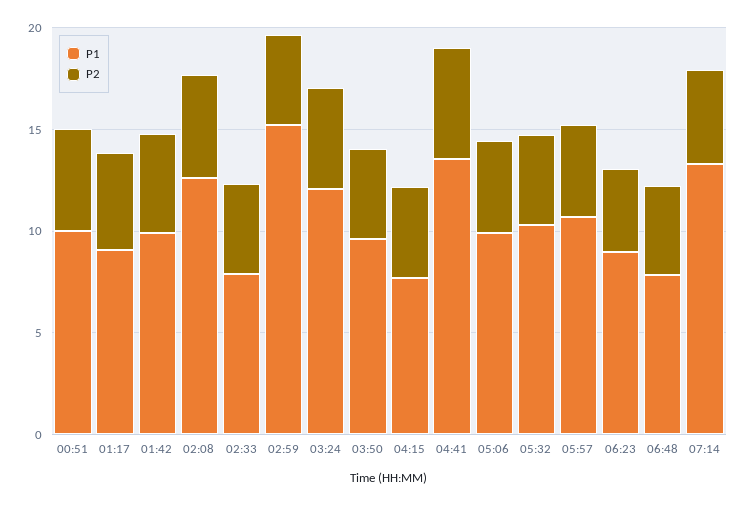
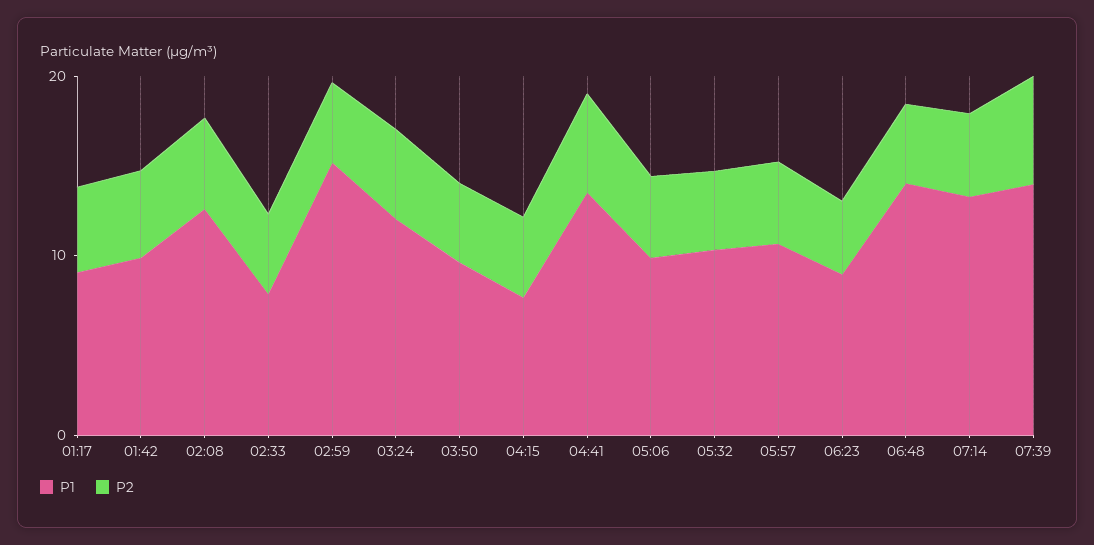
P1, 00:51: 10 -> none
P2, 00:51: 5 -> none
P1, 06:48: 8 -> 14
P1, 07:39: none -> 14
P2, 07:39: none -> 6

